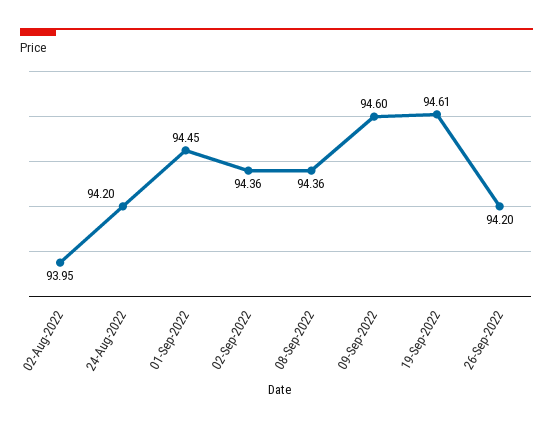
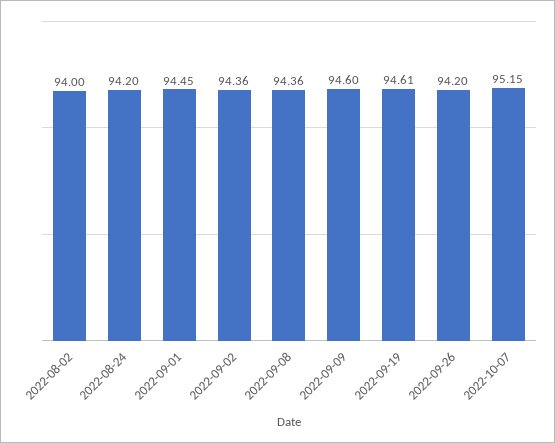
02-Aug-2022: 93.95 -> 94
2022-10-07: none -> 95.15

